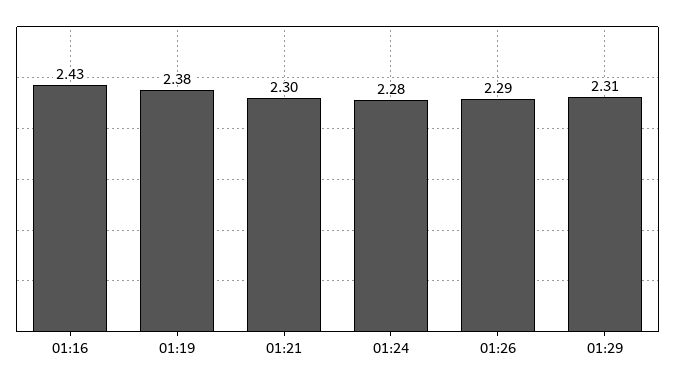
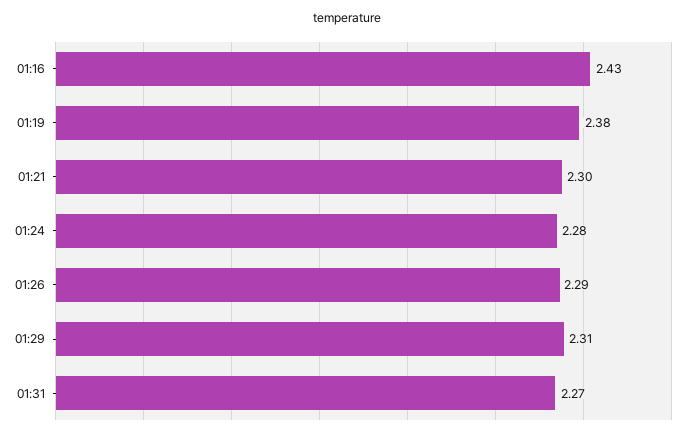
01:31: none -> 2.27

